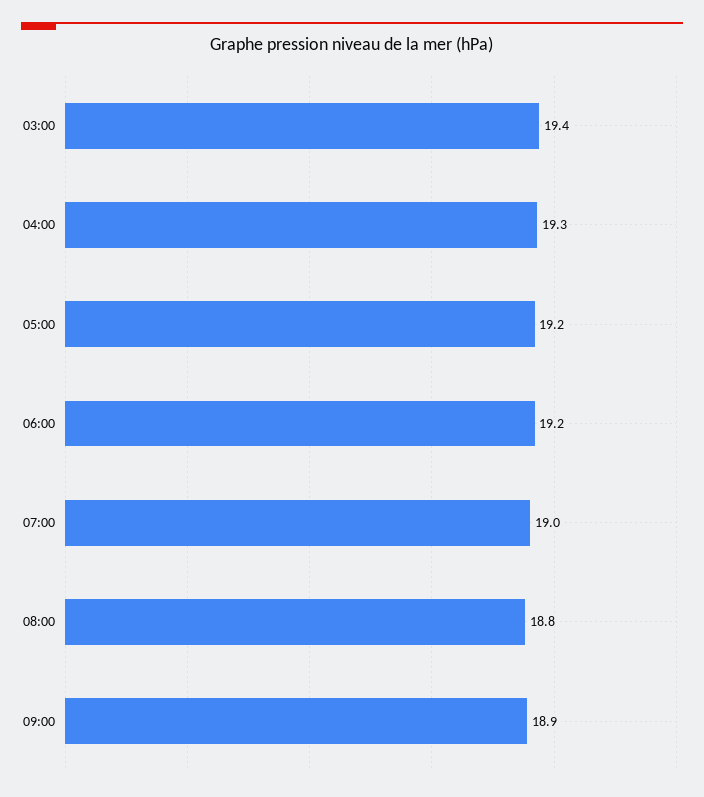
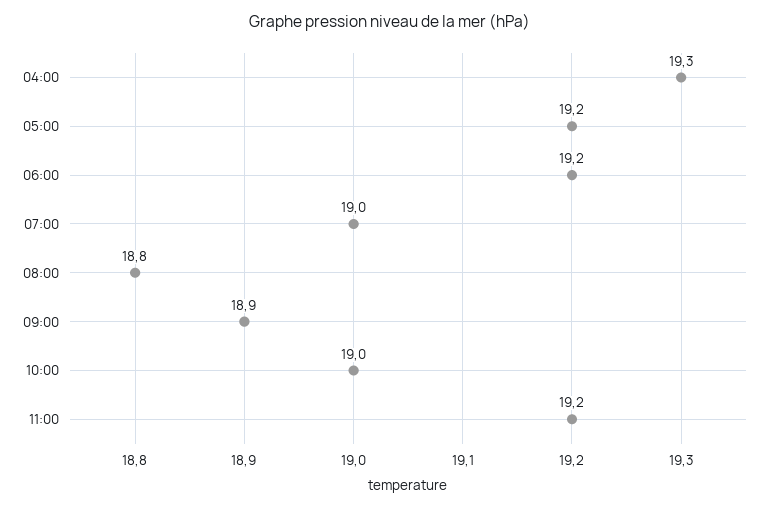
03:00: 19.4 -> none
10:00: none -> 19
11:00: none -> 19.2

